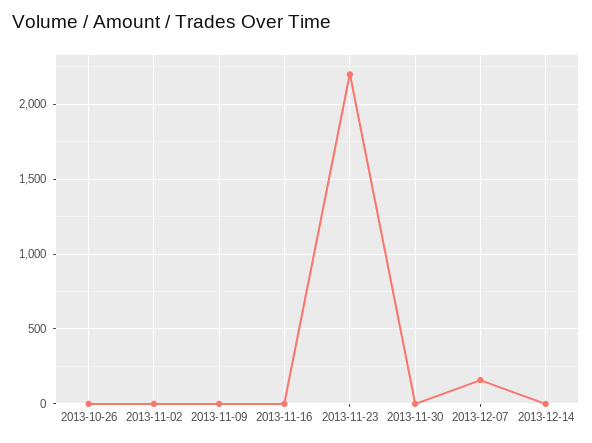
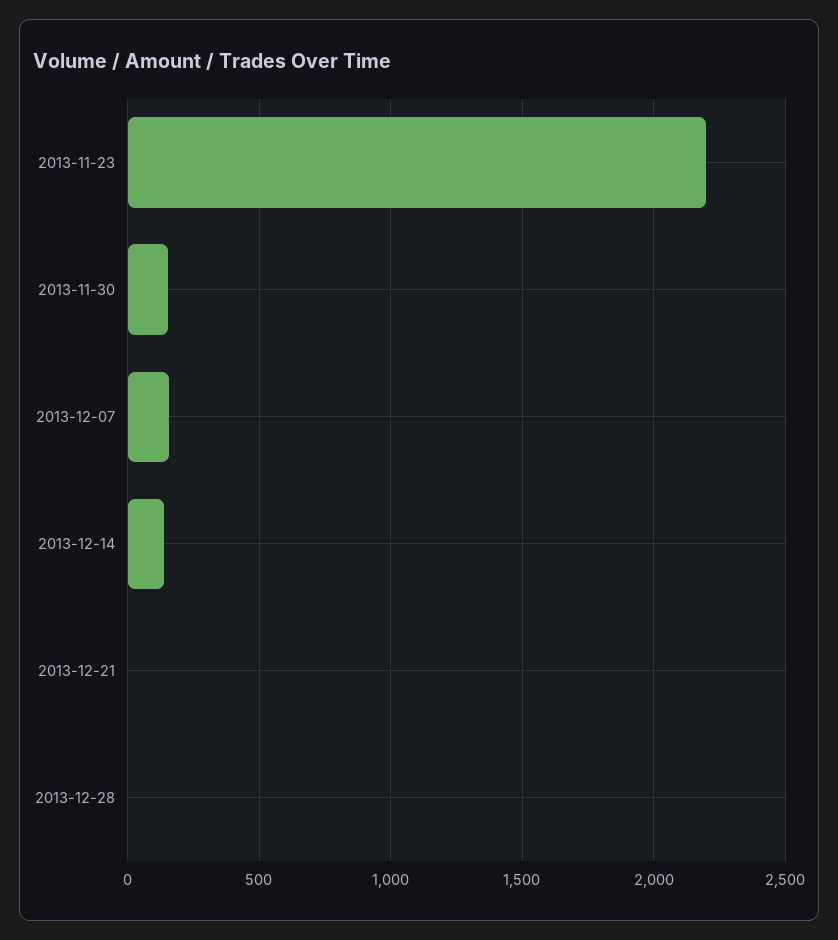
2013-10-26: 0 -> none
2013-11-02: 0 -> none
2013-11-09: 0 -> none
2013-11-16: 0 -> none
2013-11-30: 0 -> 150
2013-12-14: 0 -> 150
2013-12-21: none -> 0
2013-12-28: none -> 0

